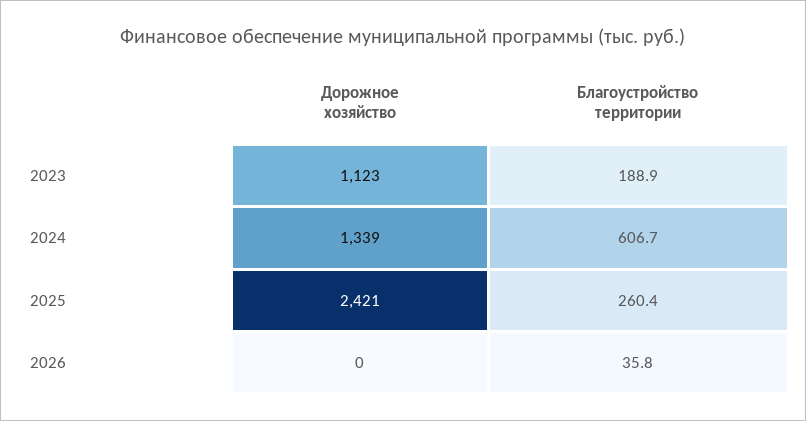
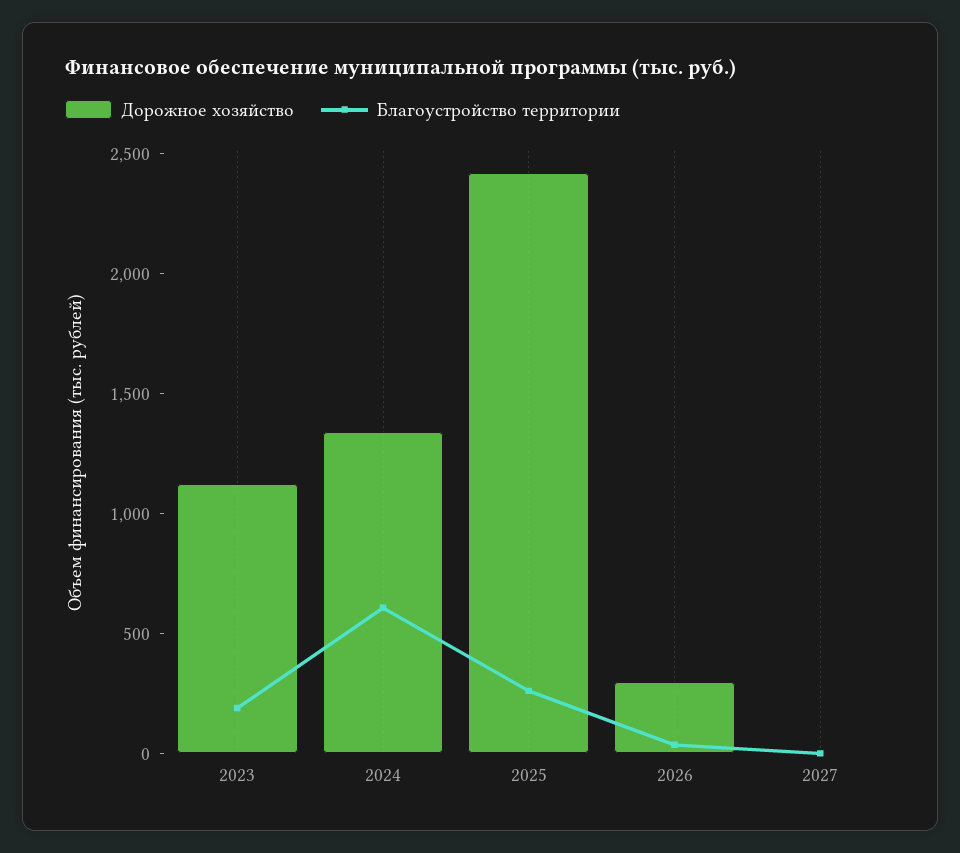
Дорожное хозяйство, 2026: 0 -> 300
Дорожное хозяйство, 2027: none -> 0
Благоустройство территории, 2027: none -> 0

